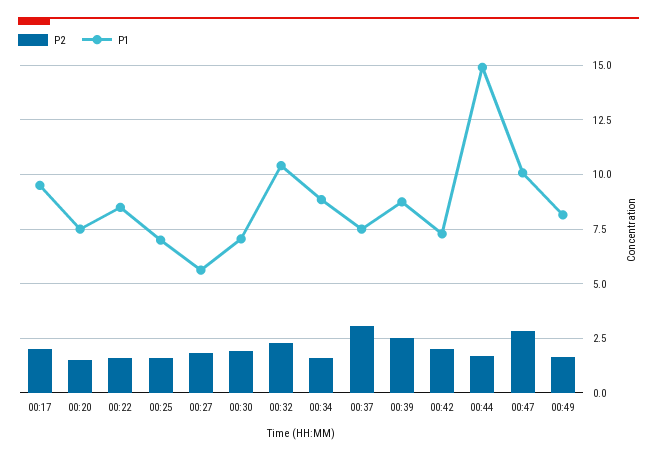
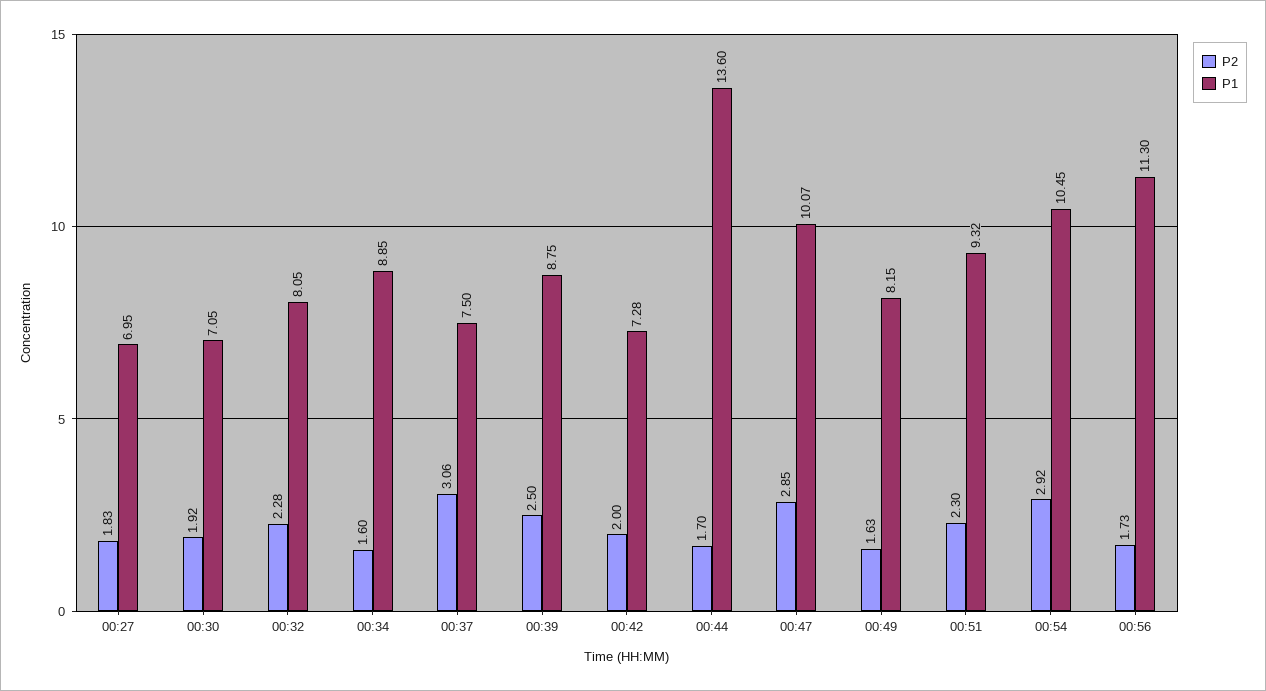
P2, 00:17: 2 -> none
P1, 00:17: 9.5 -> none
P2, 00:20: 1.5 -> none
P1, 00:20: 7.5 -> none
P2, 00:22: 1.5 -> none
P1, 00:22: 8.5 -> none
P2, 00:25: 1.5 -> none
P1, 00:25: 7 -> none
P1, 00:27: 5.5 -> 6.95
P1, 00:32: 10.5 -> 8.05
P1, 00:44: 15 -> 13.6
P2, 00:51: none -> 2.3
P1, 00:51: none -> 9.32
P2, 00:54: none -> 2.92
P1, 00:54: none -> 10.45
P2, 00:56: none -> 1.73
P1, 00:56: none -> 11.3

